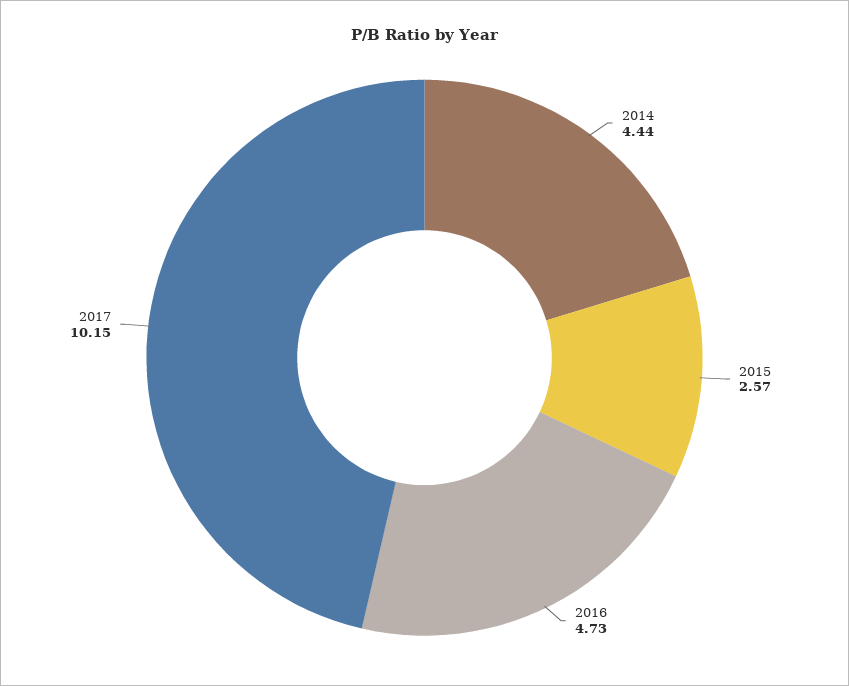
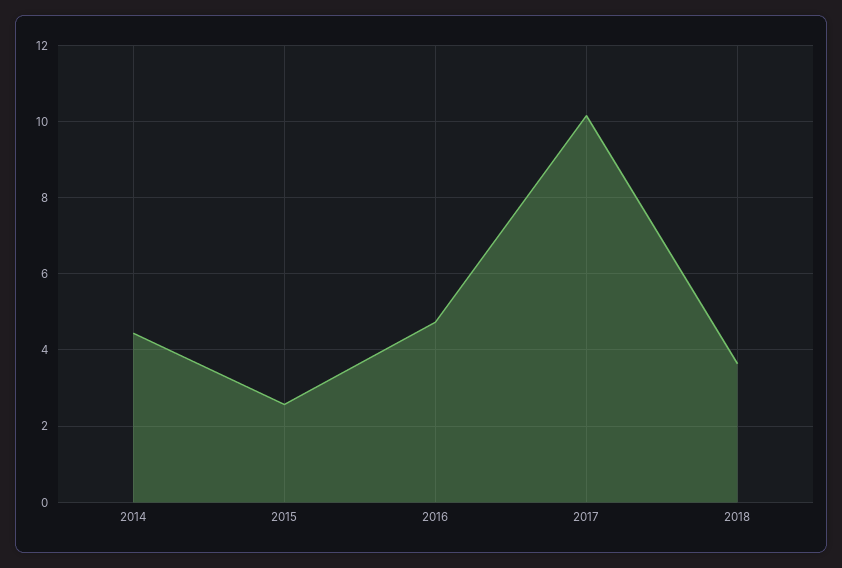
2018: none -> 3.6

